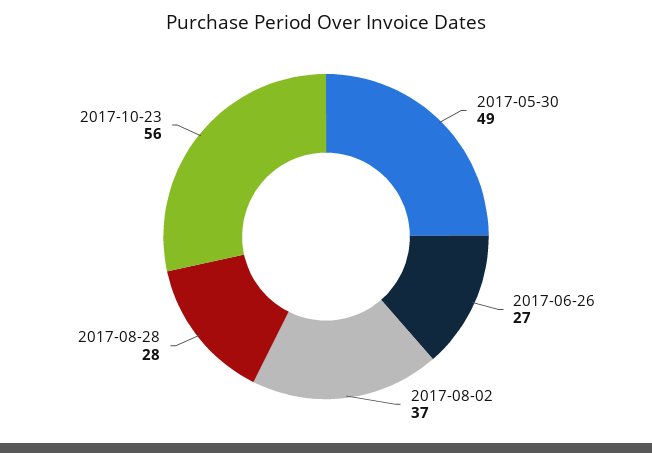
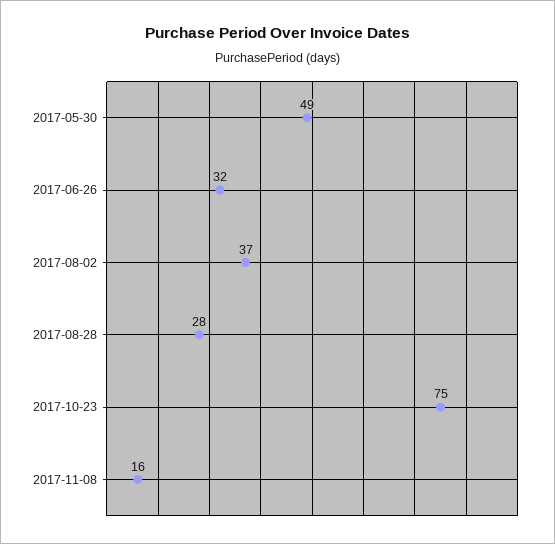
2017-06-26: 27 -> 32
2017-10-23: 56 -> 75
2017-11-08: none -> 16

